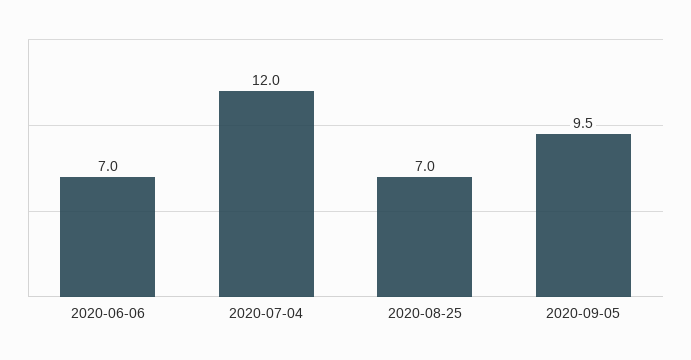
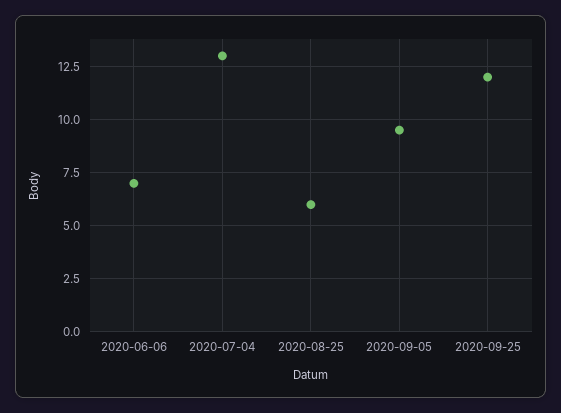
2020-07-04: 12 -> 13
2020-08-25: 7 -> 6
2020-09-25: none -> 12

